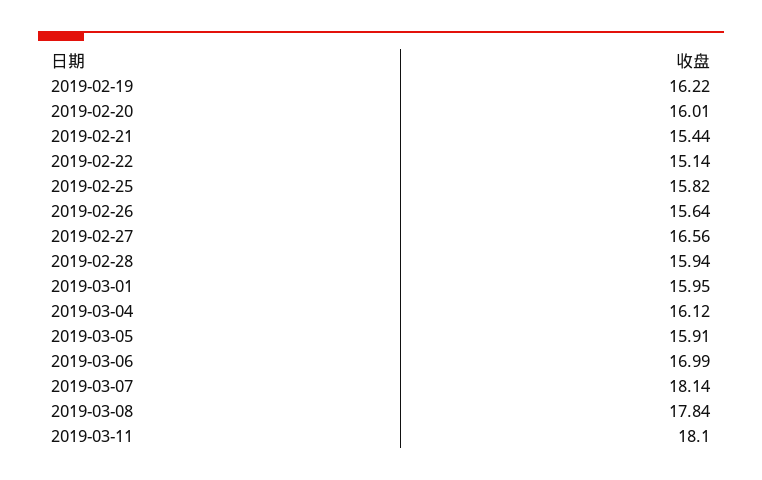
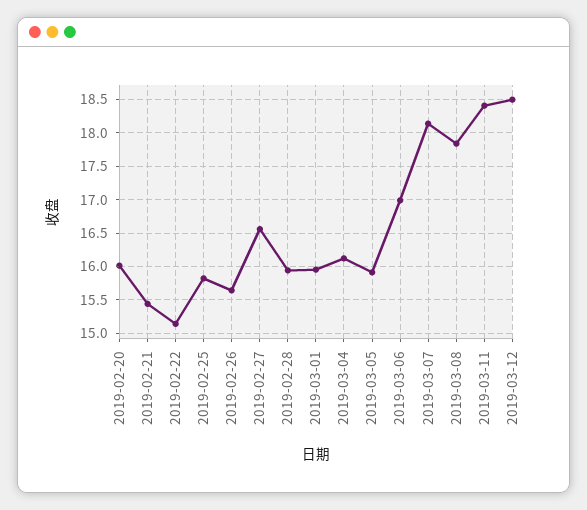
2019-02-19: 16.22 -> none
2019-03-11: 18.1 -> 18.4
2019-03-12: none -> 18.5

